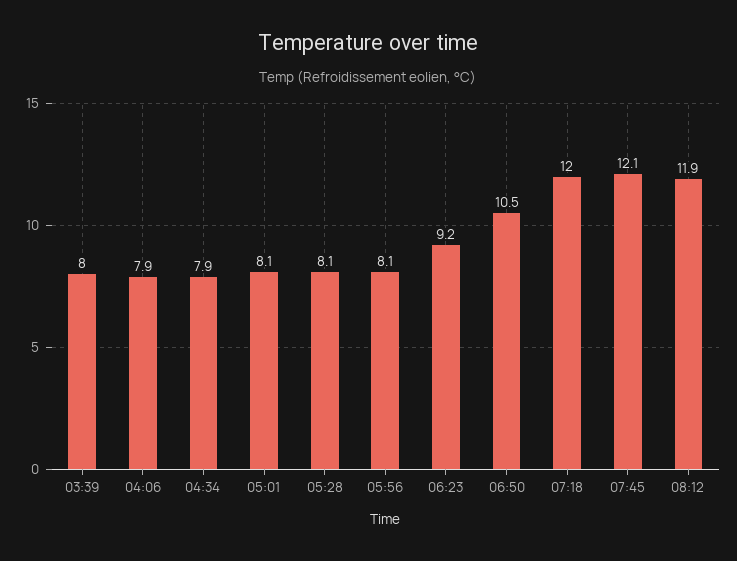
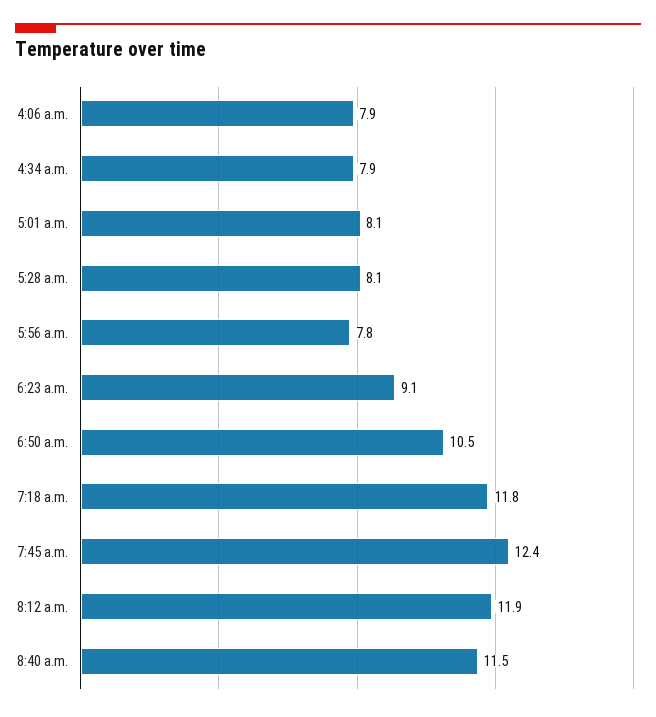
03:39: 8 -> none
05:56: 8.1 -> 7.8
06:23: 9.2 -> 9.1
07:18: 12 -> 11.8
07:45: 12.1 -> 12.4
8:40 a.m.: none -> 11.5

